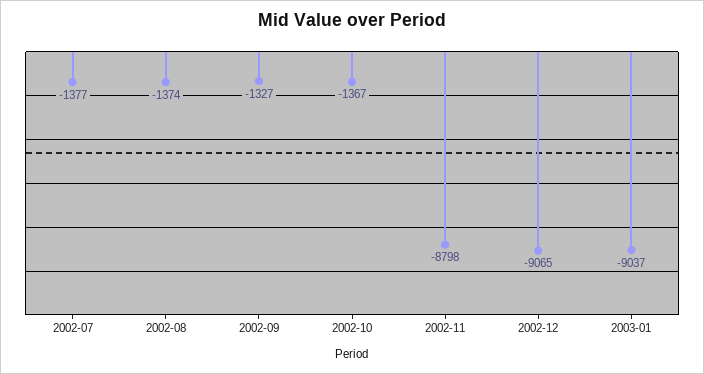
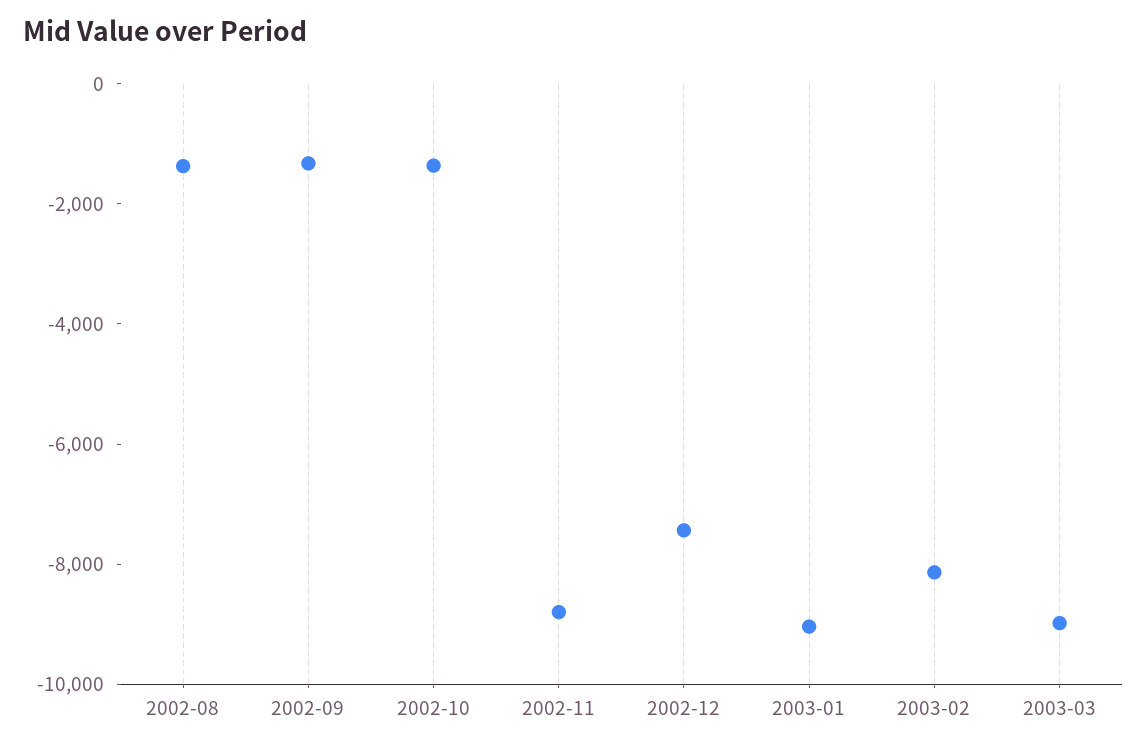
2002-07: -1377 -> none
2002-12: -9065 -> -7500
2003-02: none -> -8000
2003-03: none -> -9000

